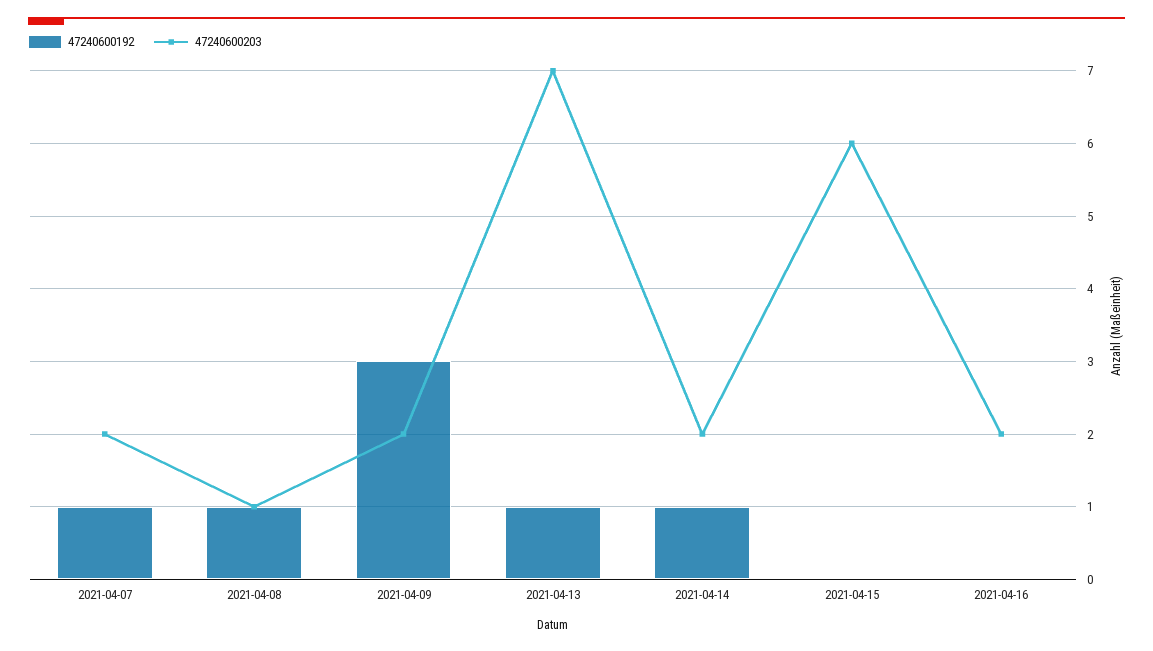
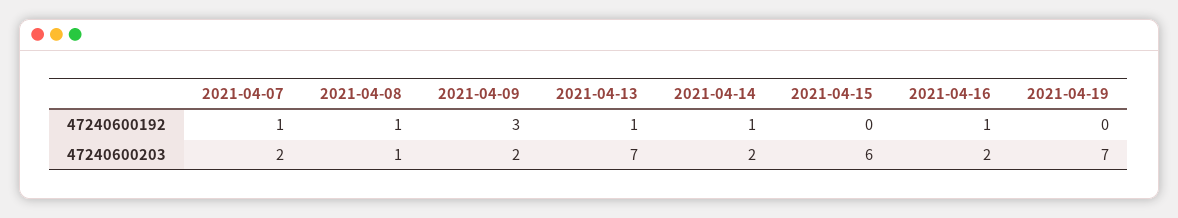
47240600192, 2021-04-16: 0 -> 1
47240600192, 2021-04-19: none -> 0
47240600203, 2021-04-19: none -> 7

